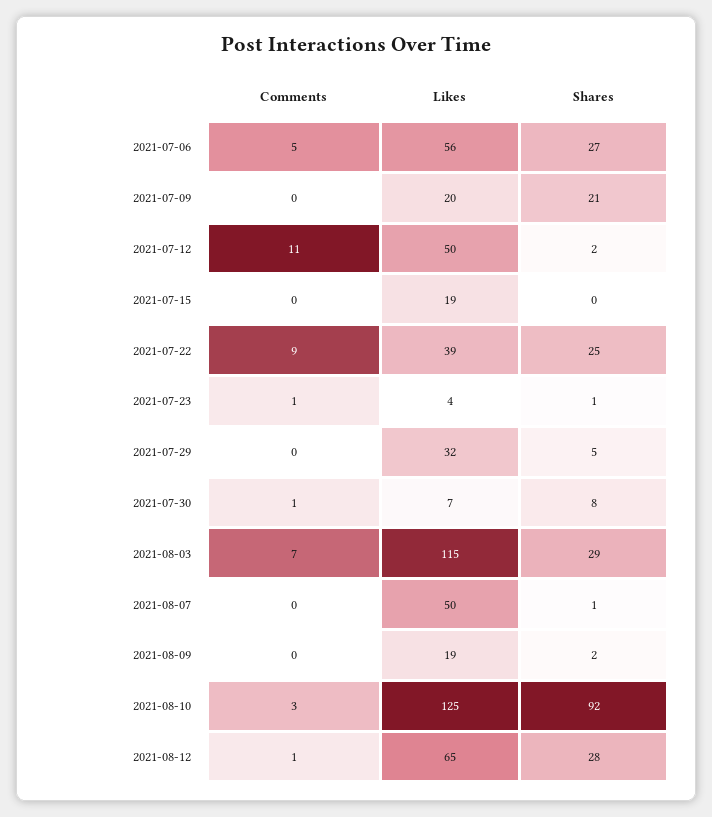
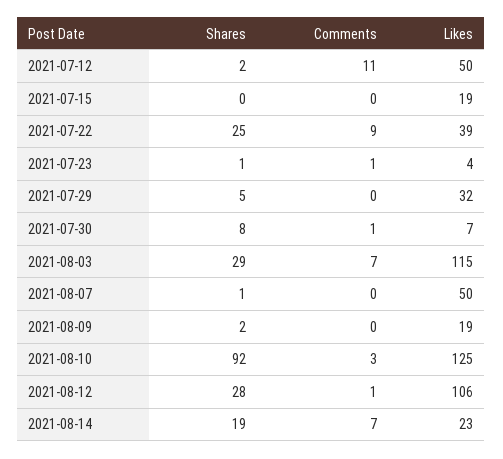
Comments, 2021-07-06: 5 -> none
Likes, 2021-07-06: 56 -> none
Shares, 2021-07-06: 27 -> none
Comments, 2021-07-09: 0 -> none
Likes, 2021-07-09: 20 -> none
Shares, 2021-07-09: 21 -> none
Likes, 2021-08-12: 65 -> 106
Shares, 2021-08-14: none -> 19
Comments, 2021-08-14: none -> 7
Likes, 2021-08-14: none -> 23

